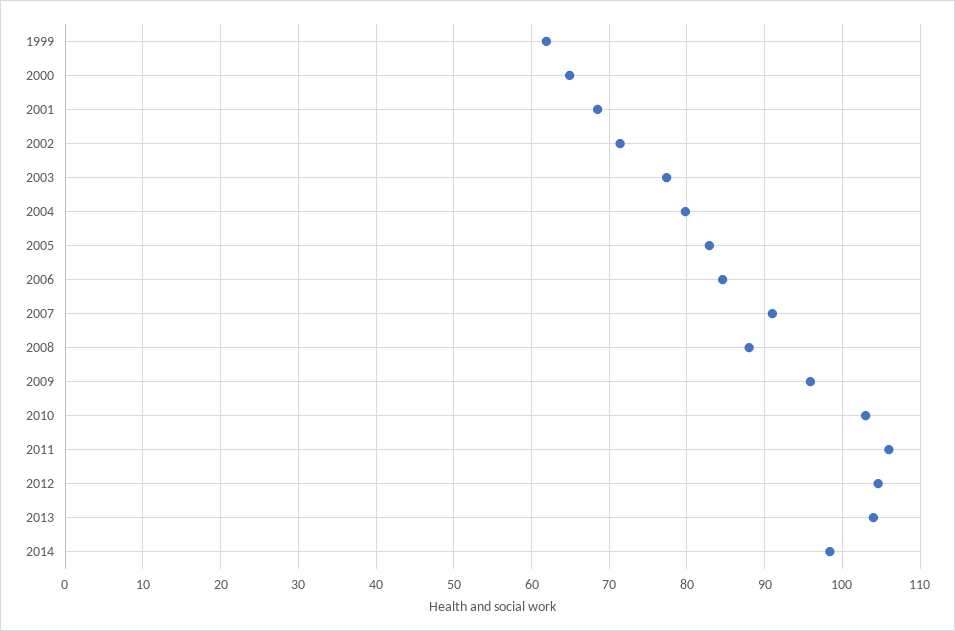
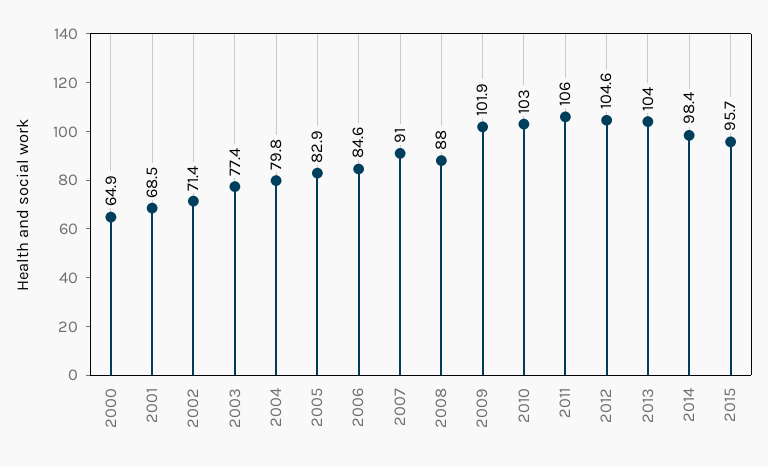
1999: 62 -> none
2009: 96 -> 101.9
2015: none -> 95.7

